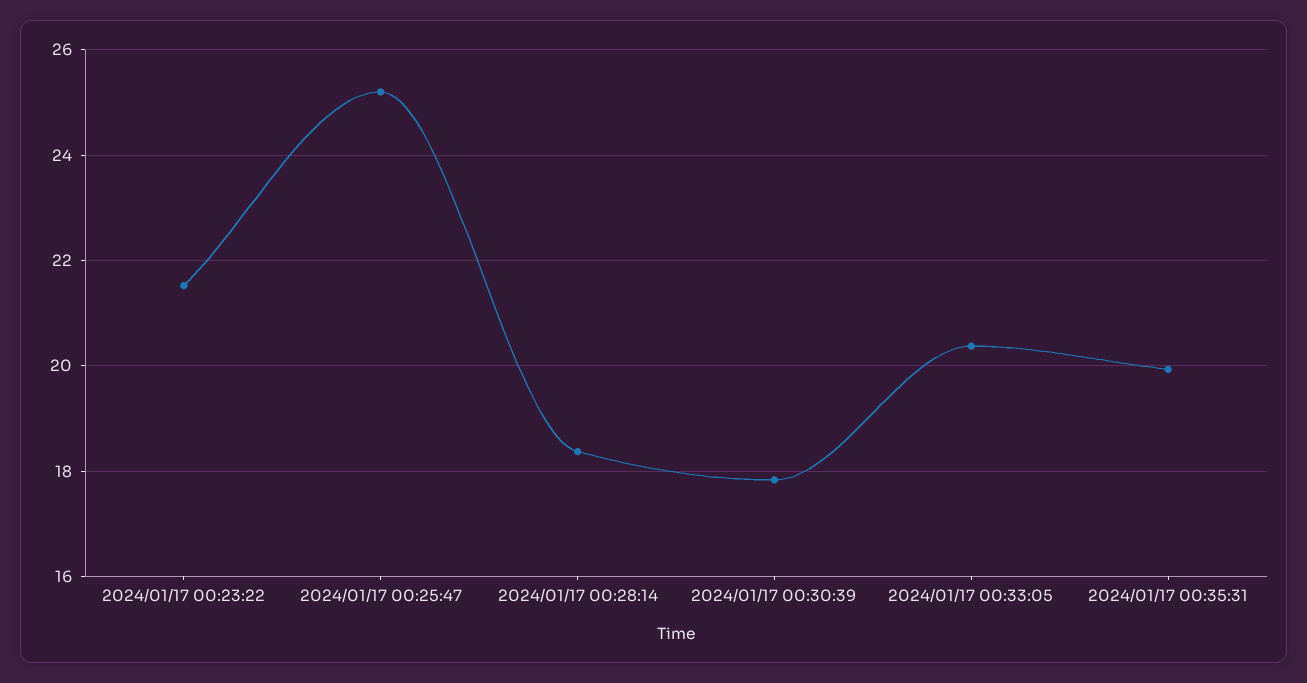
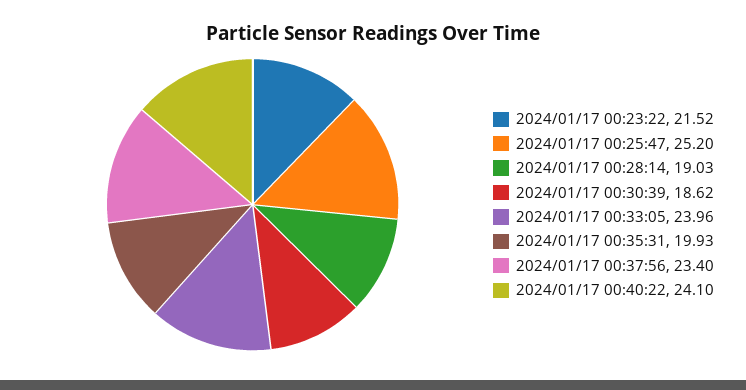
2024/01/17 00:28:14: 18.4 -> 19.03
2024/01/17 00:30:39: 17.8 -> 18.62
2024/01/17 00:33:05: 20.4 -> 23.96
2024/01/17 00:37:56: none -> 23.4
2024/01/17 00:40:22: none -> 24.1

